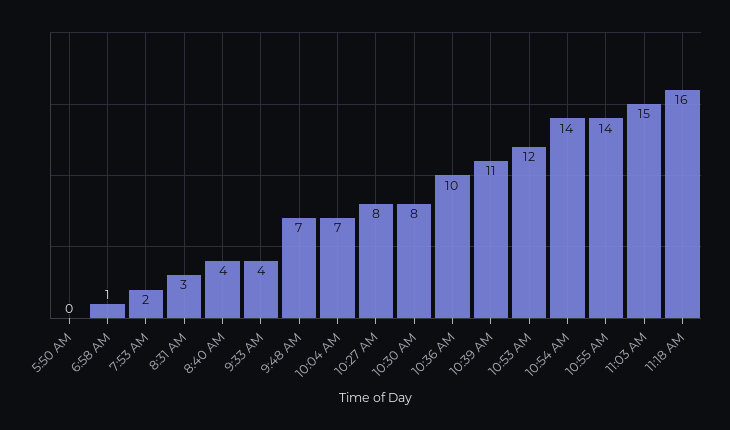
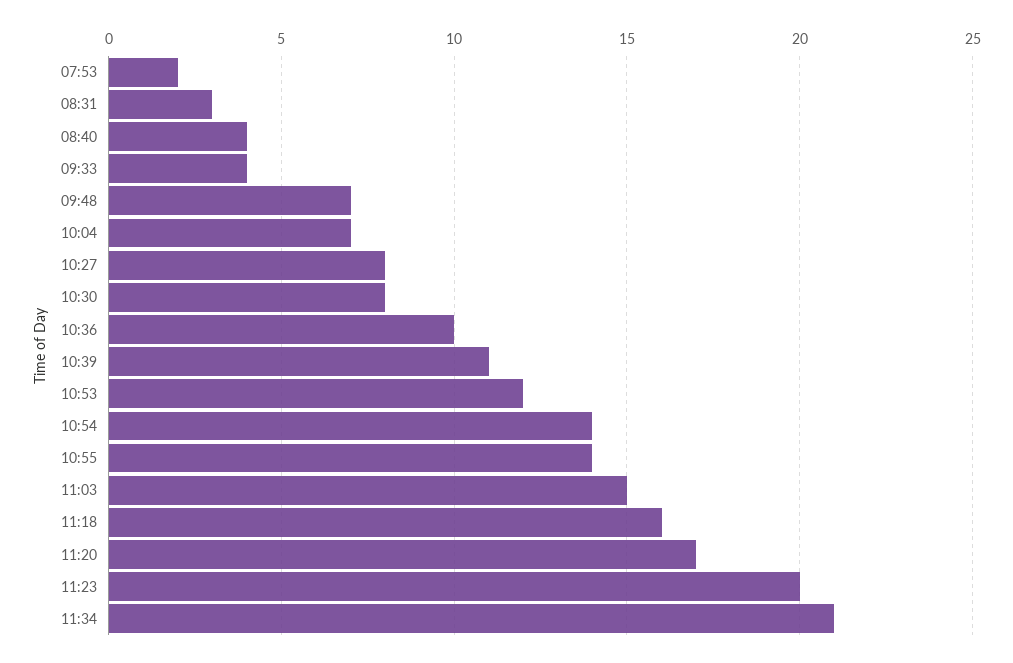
5:50 AM: 0 -> none
6:58 AM: 1 -> none
11:20: none -> 17
11:23: none -> 20
11:34: none -> 21

